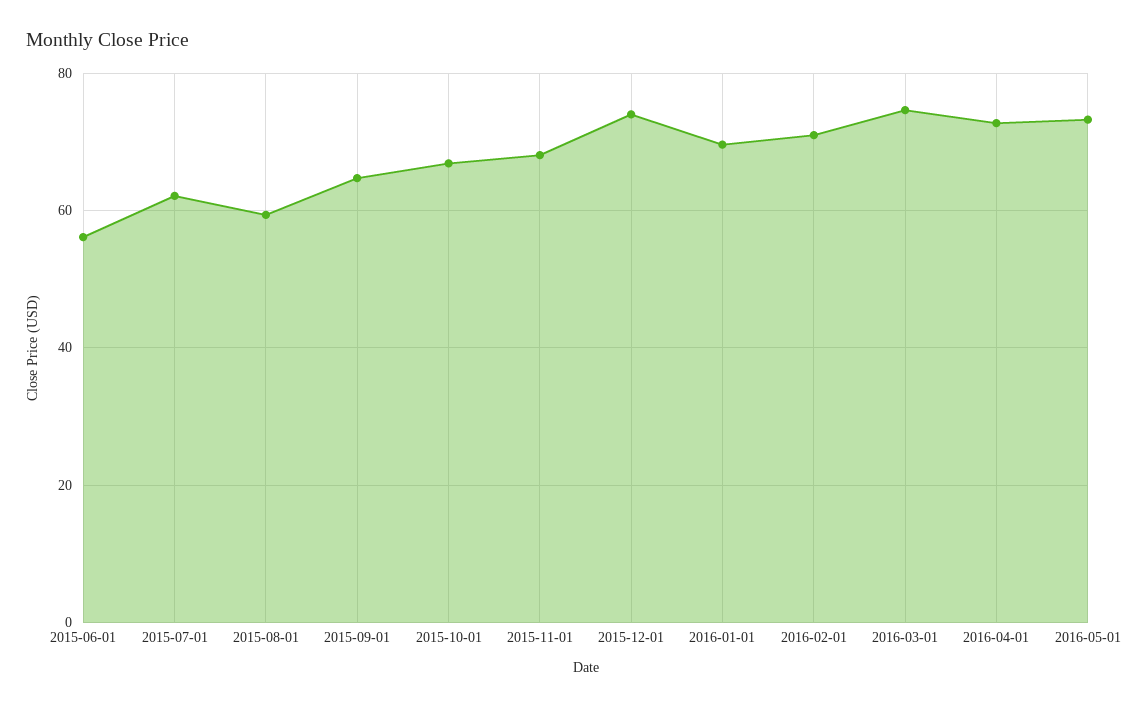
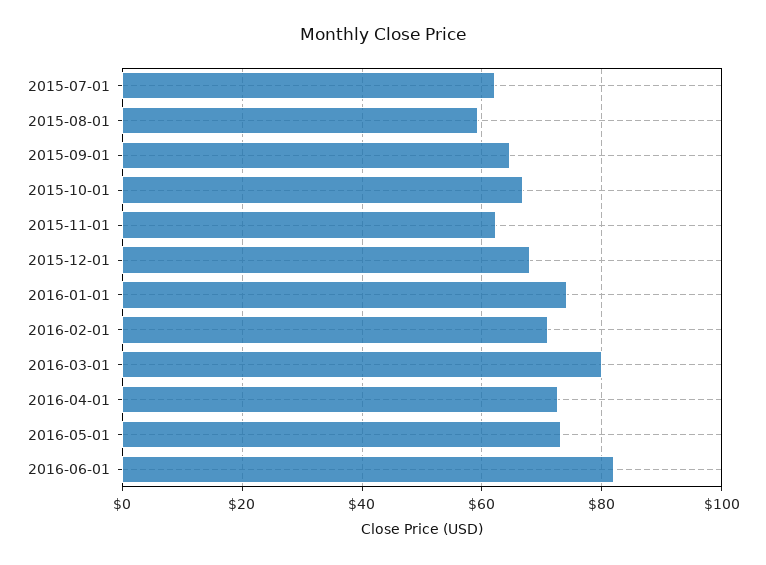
2015-06-01: 56 -> none
2015-11-01: 68 -> 62
2015-12-01: 74 -> 68
2016-01-01: 70 -> 74
2016-03-01: 74 -> 80
2016-06-01: none -> 82

